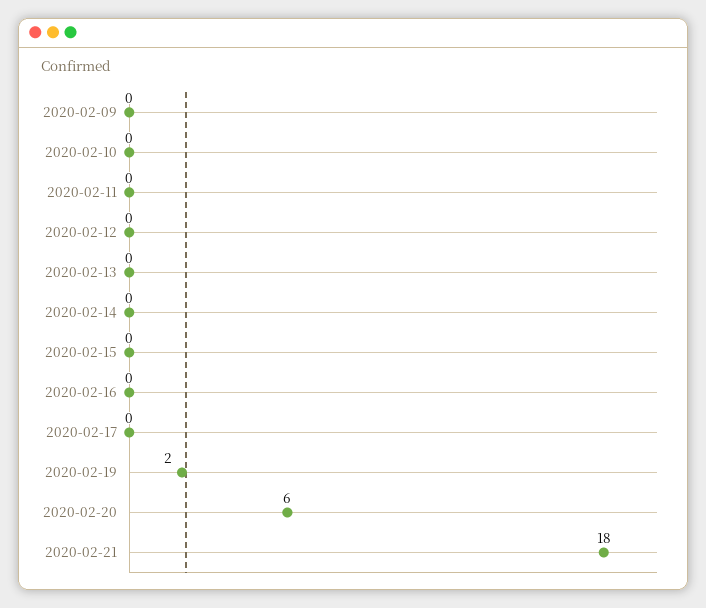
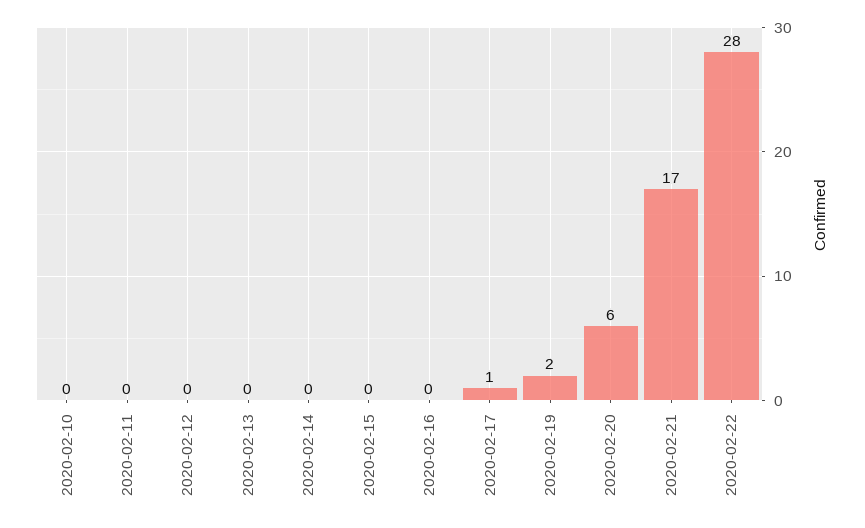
2020-02-09: 0 -> none
2020-02-17: 0 -> 1
2020-02-21: 18 -> 17
2020-02-22: none -> 28

